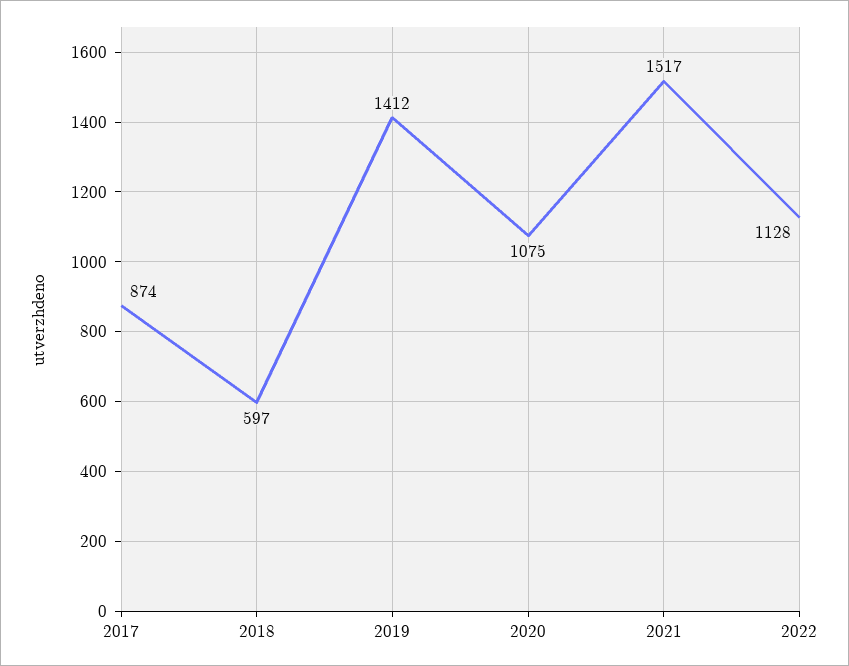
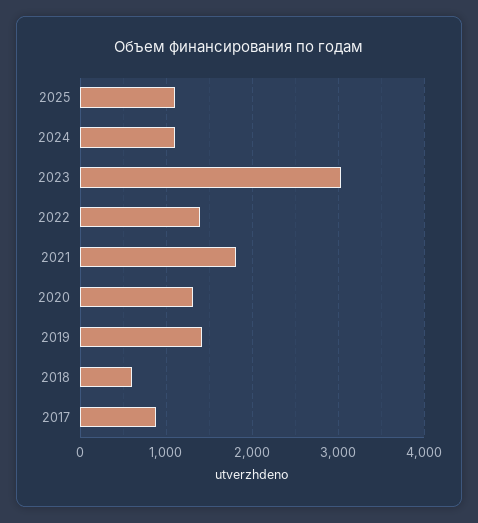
2020: 1075 -> 1300
2021: 1517 -> 1800
2022: 1128 -> 1400
2025: none -> 1100
2024: none -> 1100
2023: none -> 3000

